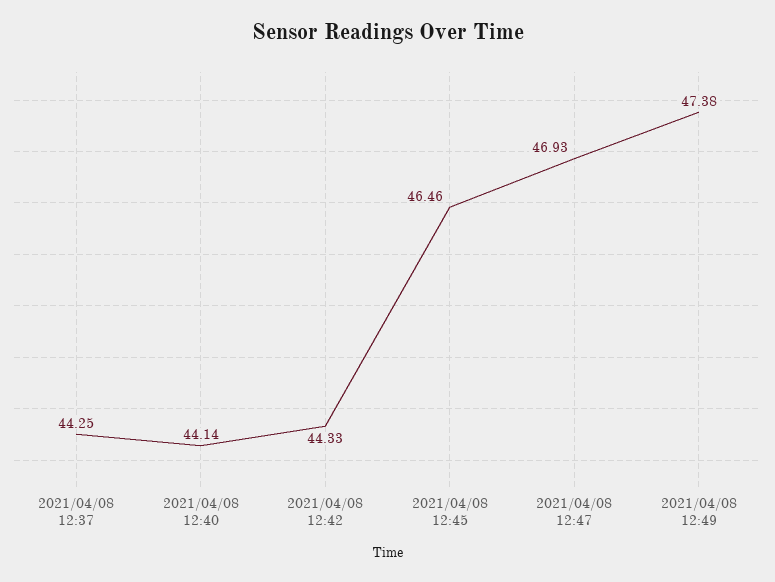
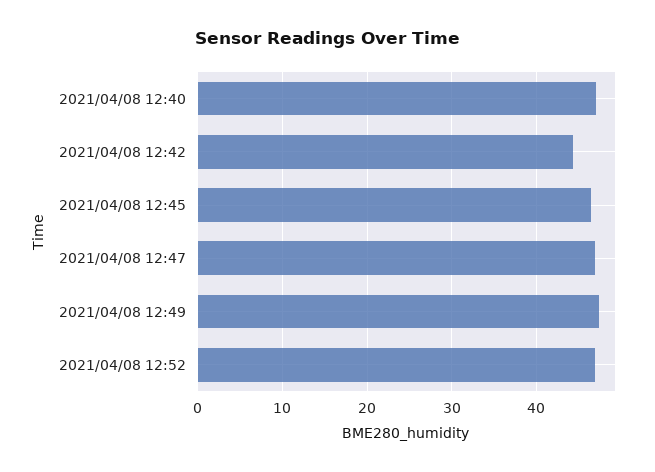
2021/04/08 12:37: 44.25 -> none
2021/04/08 12:40: 44.14 -> 47
2021/04/08 12:52: none -> 47

